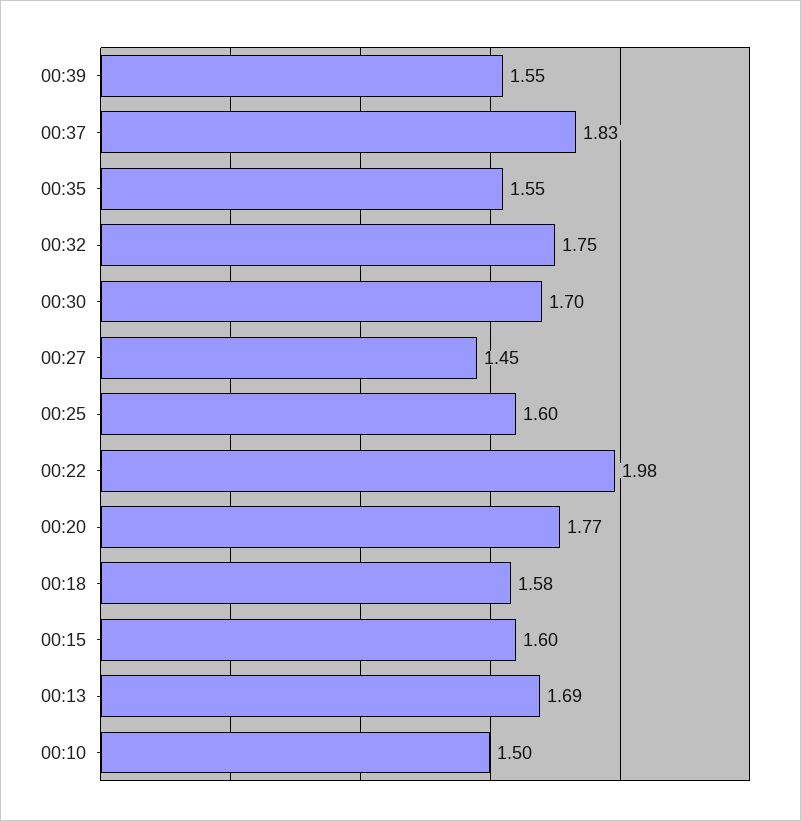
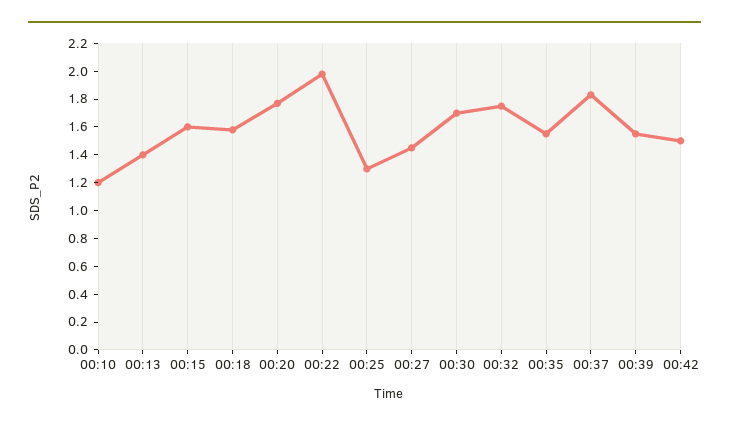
00:25: 1.6 -> 1.3
00:13: 1.69 -> 1.4
00:10: 1.5 -> 1.2
00:42: none -> 1.5

